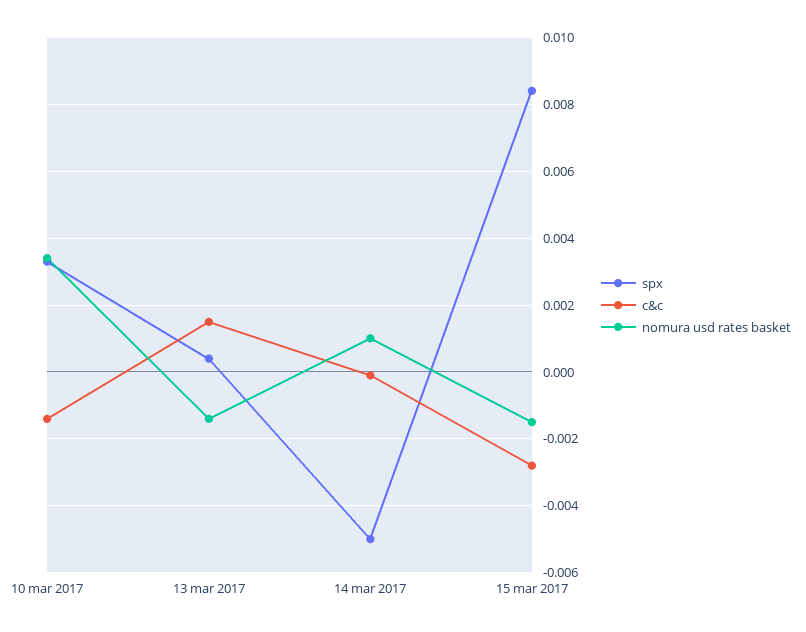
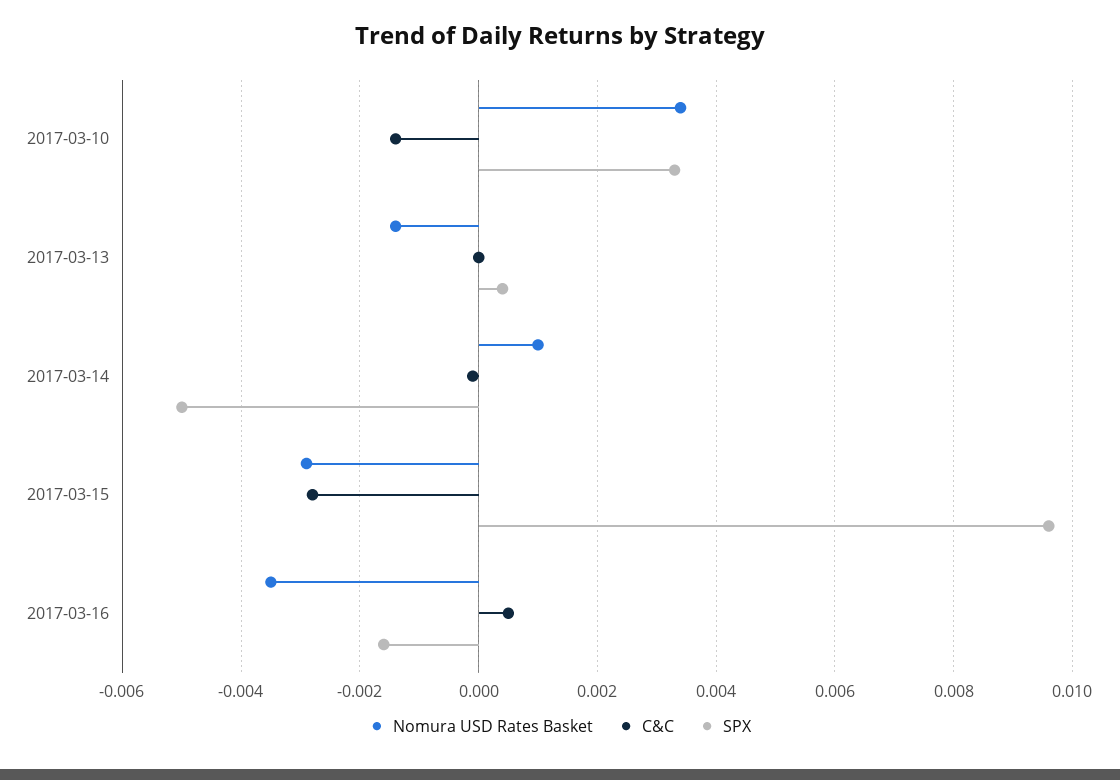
c&c, 13 mar 2017: 0.0015 -> 0
spx, 15 mar 2017: 0.0085 -> 0.0095
nomura usd rates basket, 15 mar 2017: -0.0015 -> -0.003
nomura usd rates basket, 2017-03-16: none -> -0.0035
c&c, 2017-03-16: none -> 0.0005
spx, 2017-03-16: none -> -0.0015

